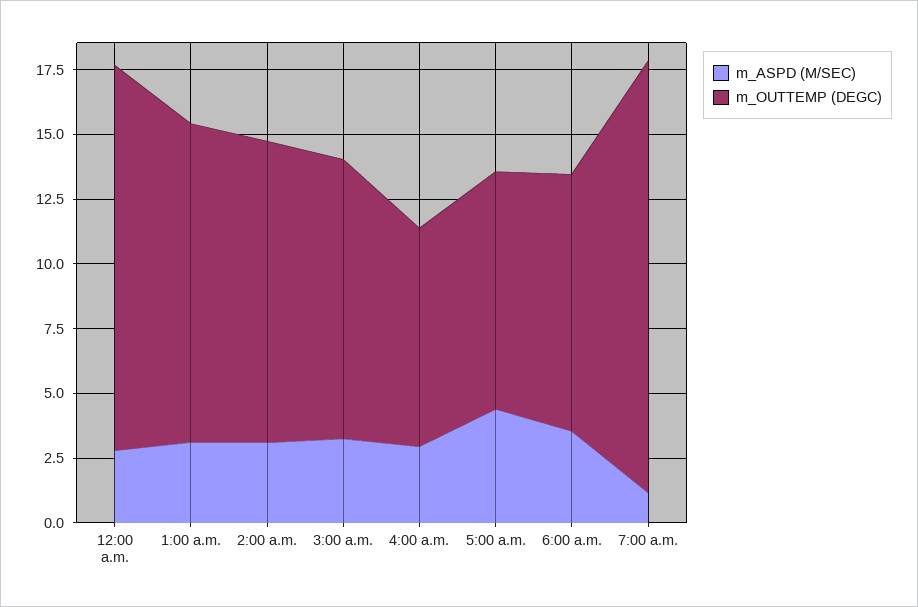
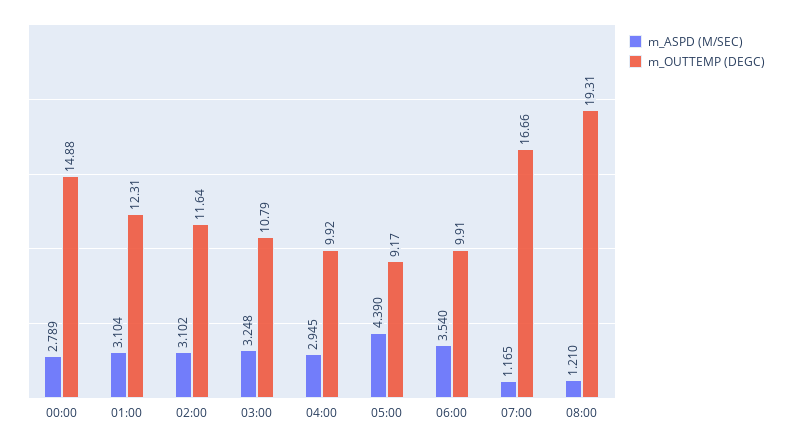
m_OUTTEMP (DEGC), 4:00 a.m.: 8.5 -> 9.92
m_ASPD (M/SEC), 08:00: none -> 1.21
m_OUTTEMP (DEGC), 08:00: none -> 19.31

